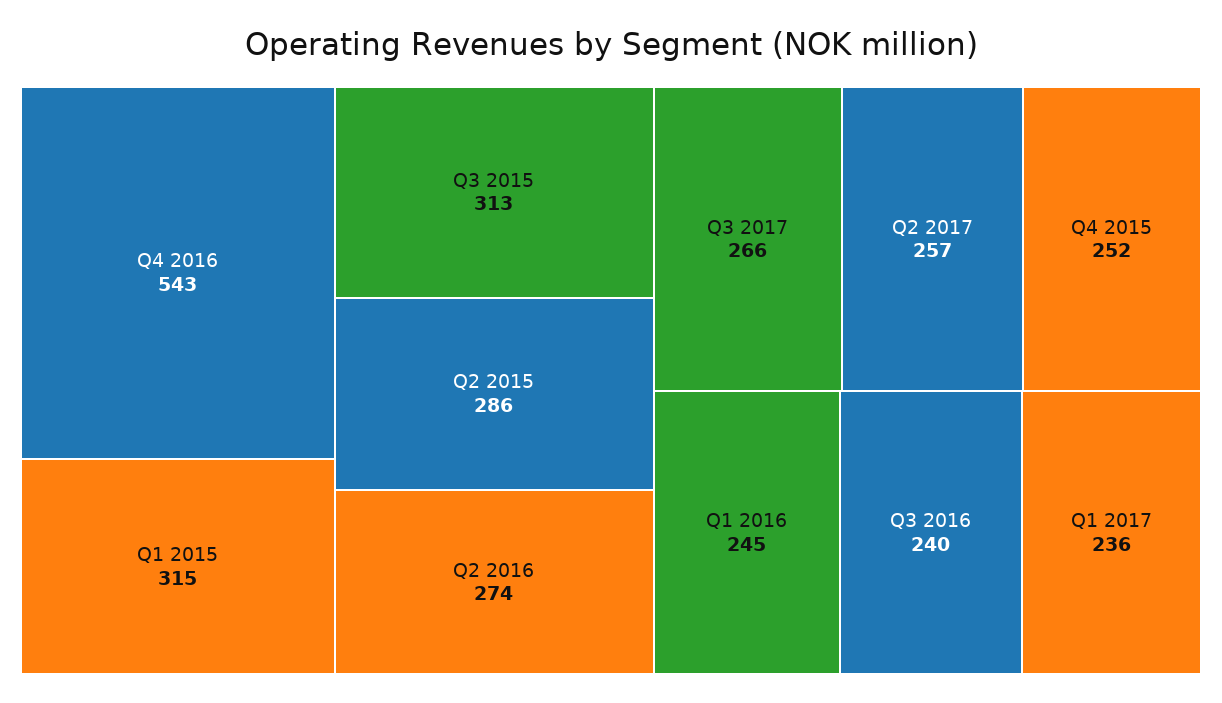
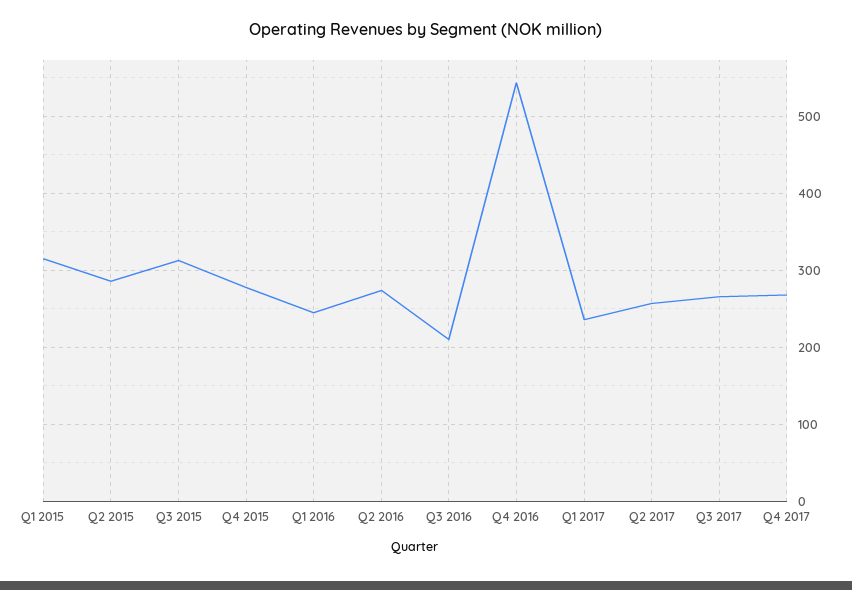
Q4 2015: 252 -> 280
Q3 2016: 240 -> 210
Q4 2017: none -> 270

